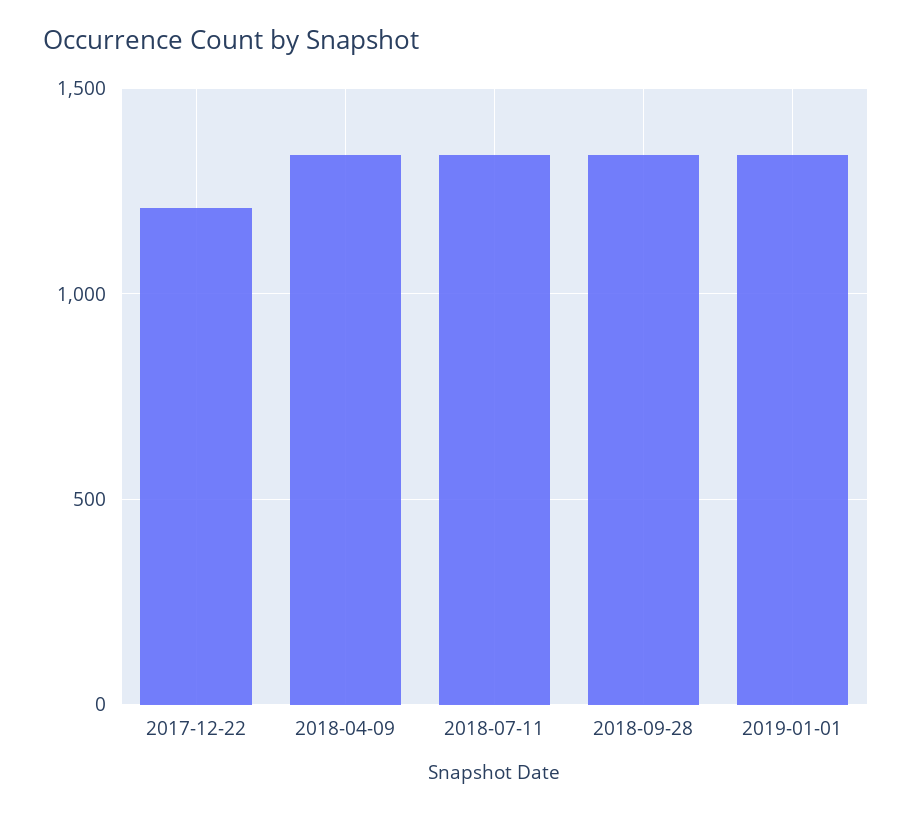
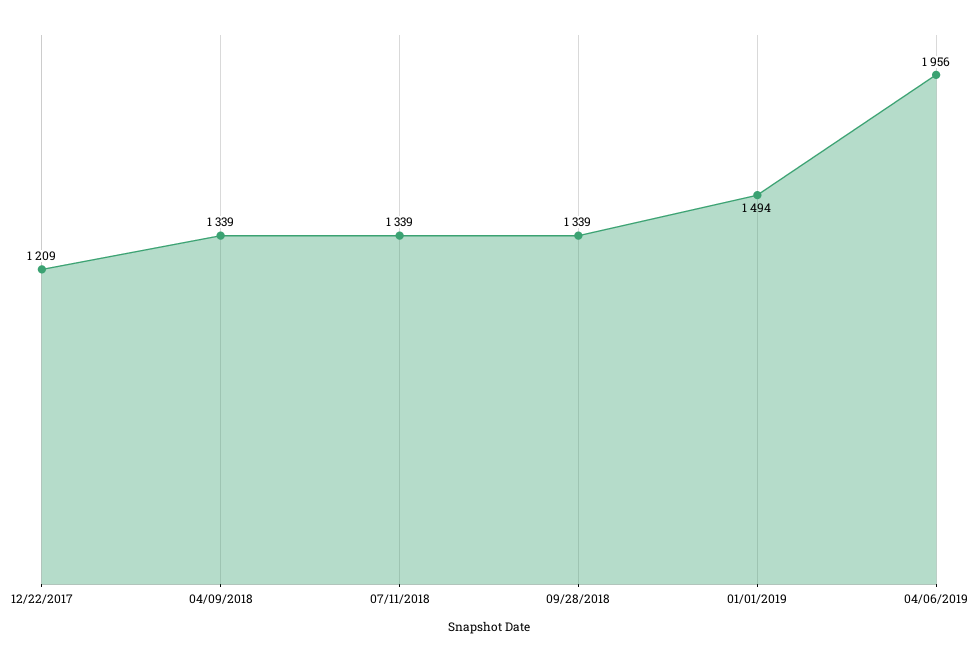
2019-01-01: 1350 -> 1494
04/06/2019: none -> 1956

